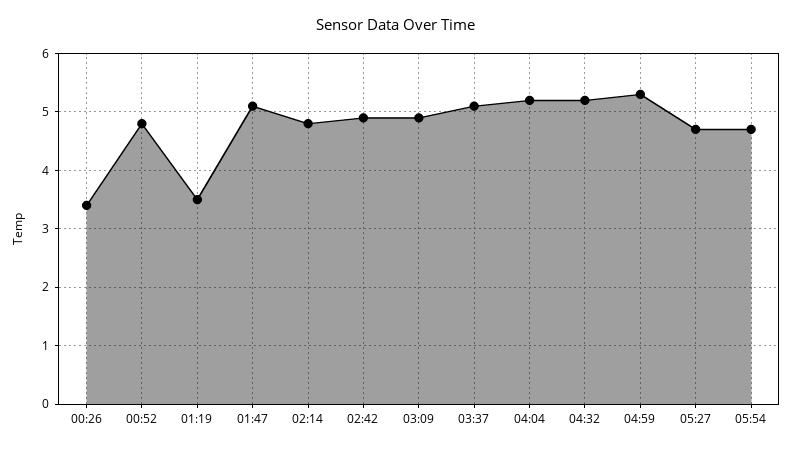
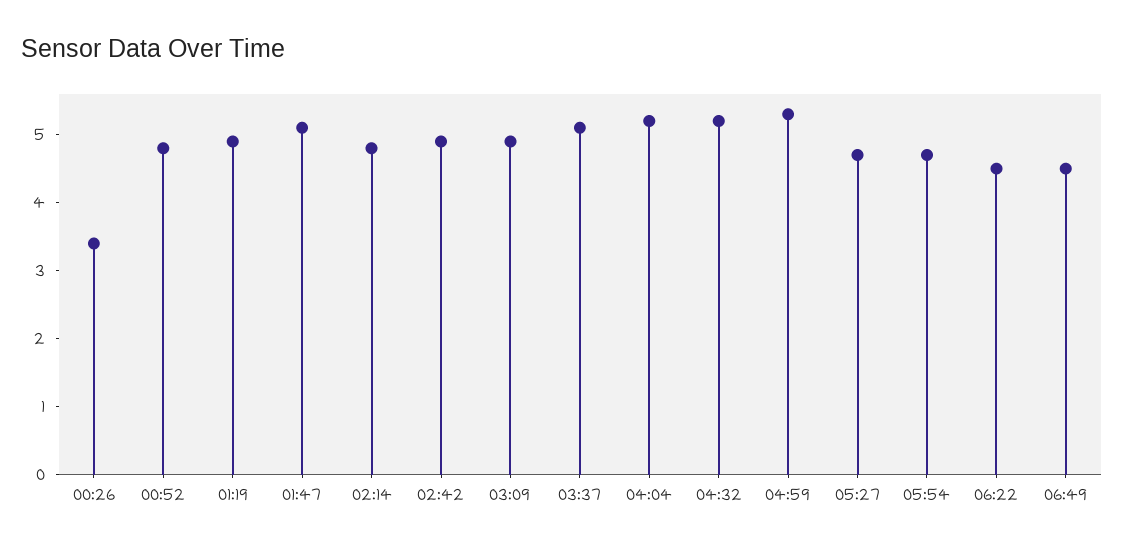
01:19: 3.5 -> 5
06:22: none -> 4.5
06:49: none -> 4.5

